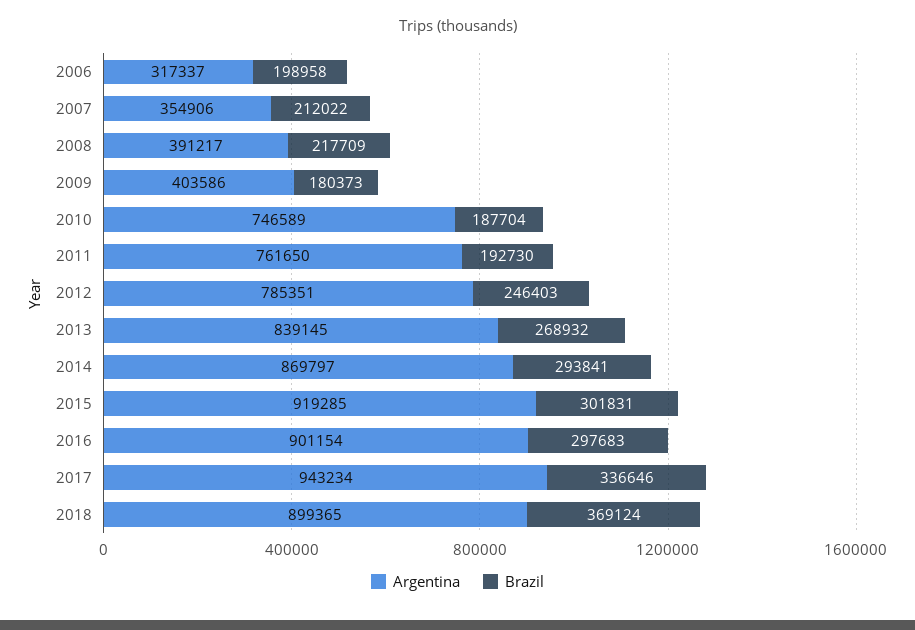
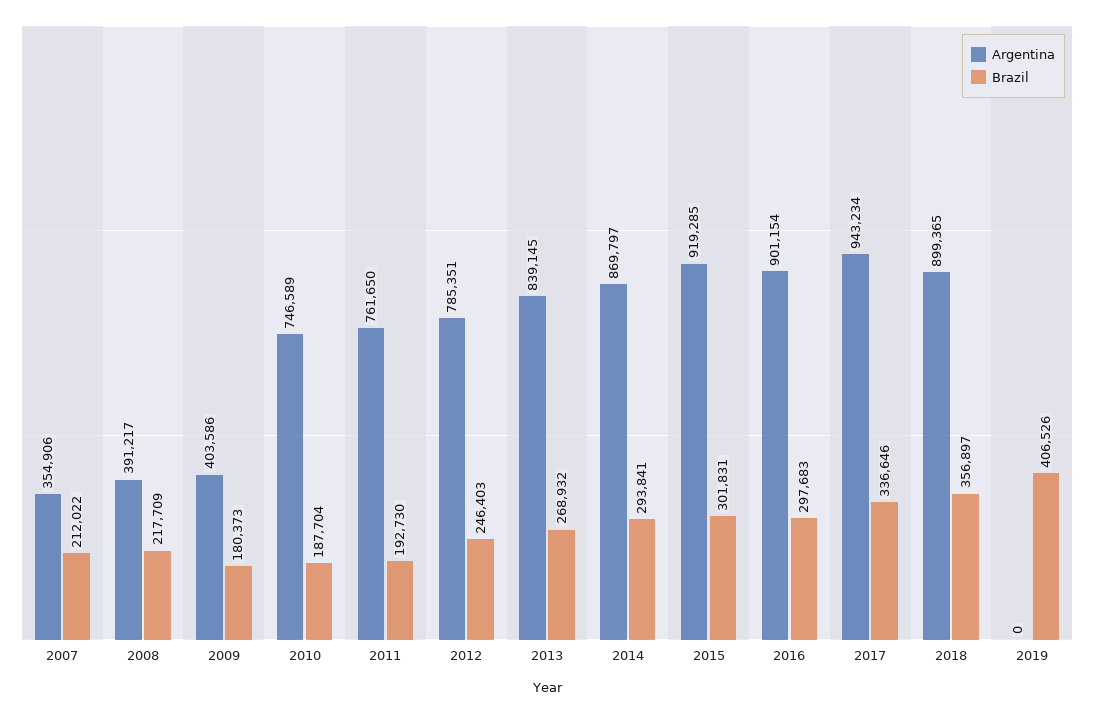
Argentina, 2006: 317337 -> none
Brazil, 2006: 198958 -> none
Brazil, 2018: 369124 -> 356897
Argentina, 2019: none -> 0
Brazil, 2019: none -> 406526

